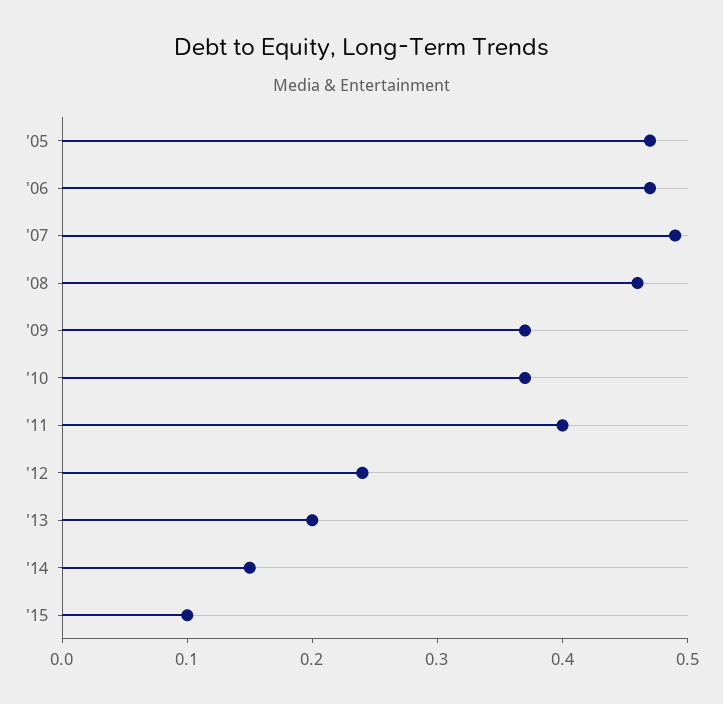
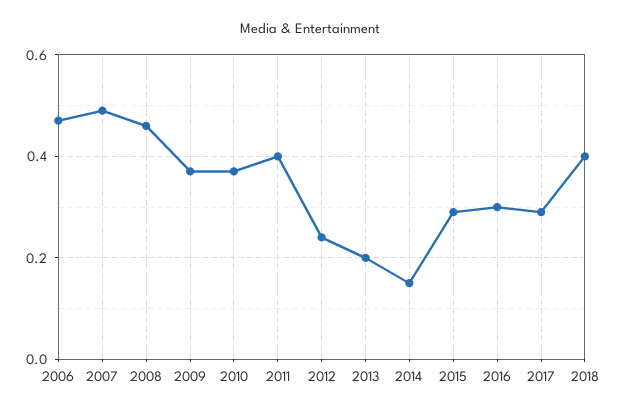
'05: 0.47 -> none
'15: 0.1 -> 0.3
2016: none -> 0.3
2017: none -> 0.3
2018: none -> 0.4

